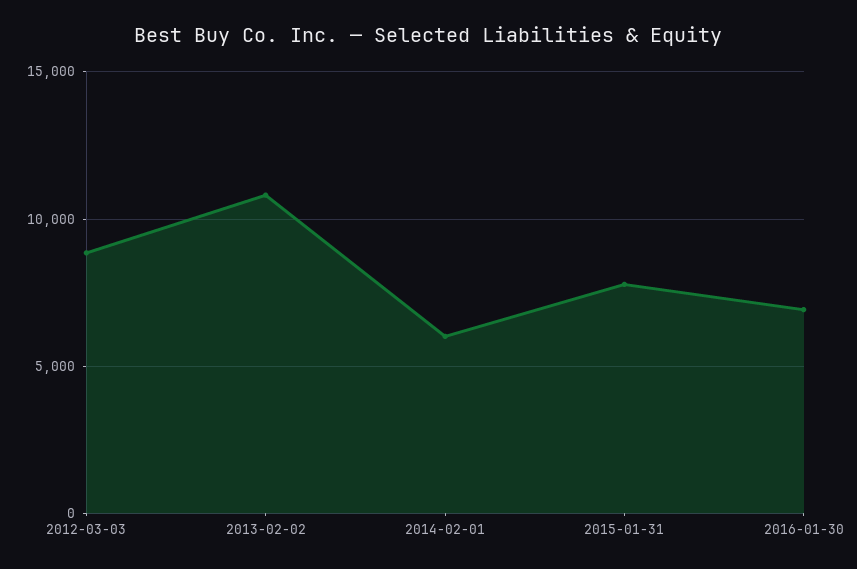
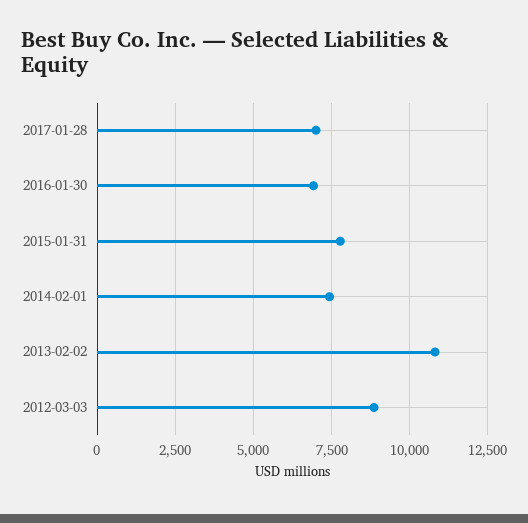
2014-02-01: 6000 -> 7500
2017-01-28: none -> 7000

